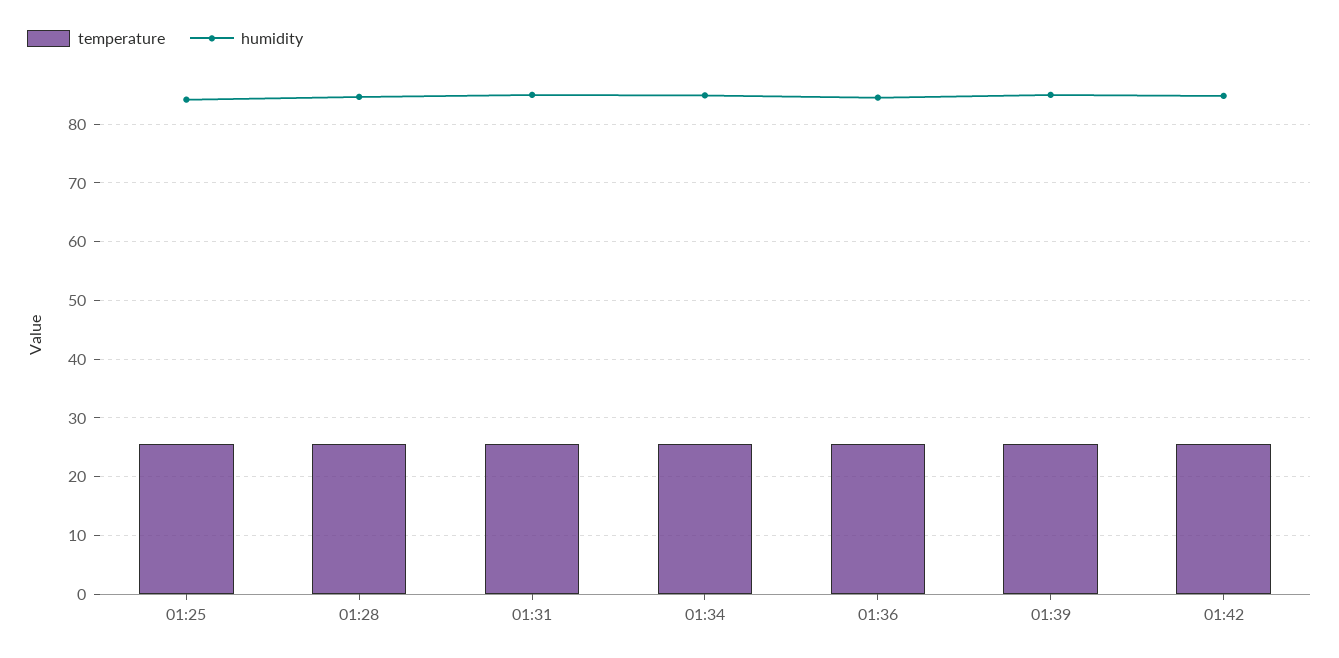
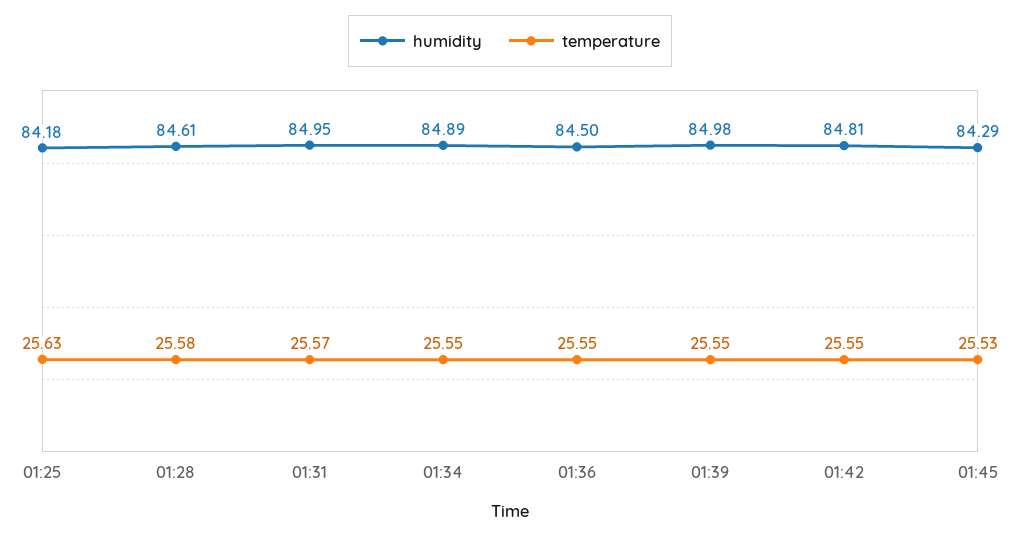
humidity, 01:45: none -> 84.29
temperature, 01:45: none -> 25.53

